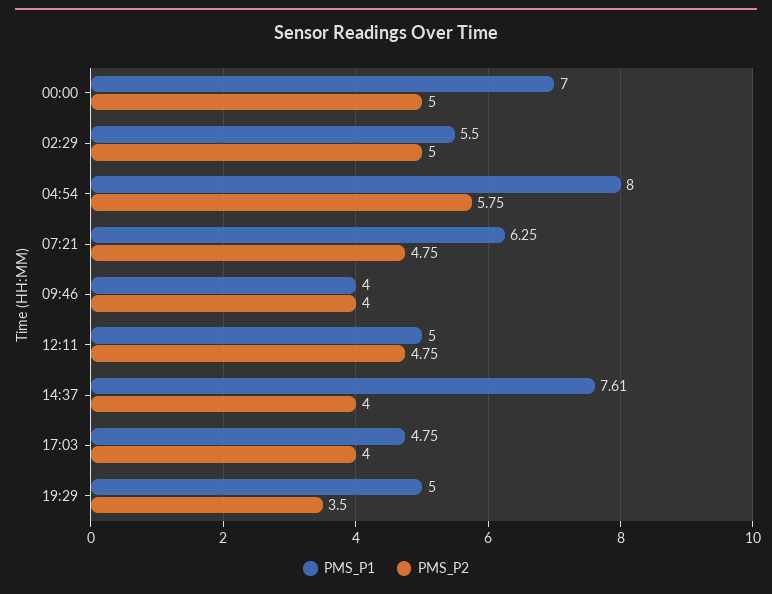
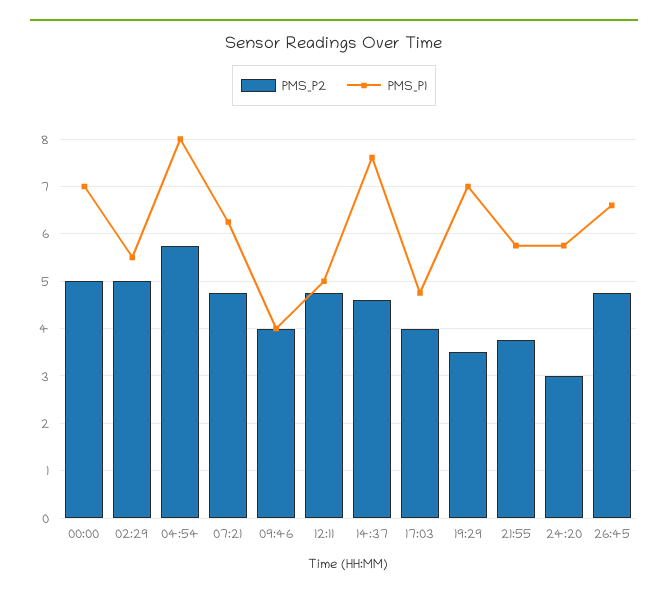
PMS_P2, 14:37: 4 -> 4.6
PMS_P1, 19:29: 5 -> 7
PMS_P2, 21:55: none -> 3.8
PMS_P1, 21:55: none -> 5.8
PMS_P2, 24:20: none -> 3
PMS_P1, 24:20: none -> 5.8
PMS_P2, 26:45: none -> 4.8
PMS_P1, 26:45: none -> 6.6

